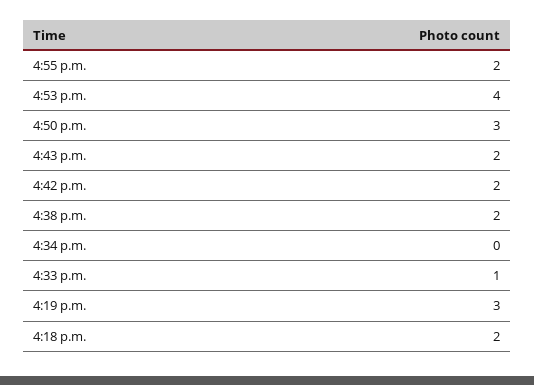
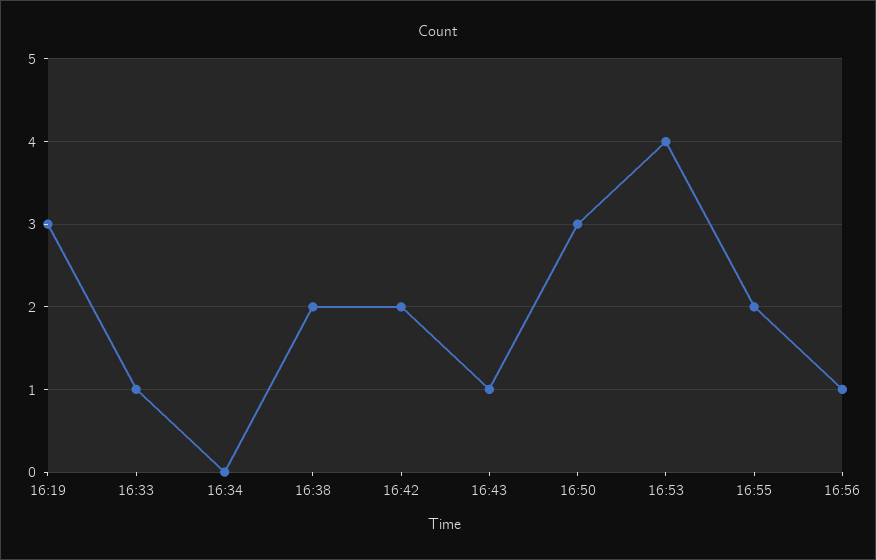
4:43 p.m.: 2 -> 1
4:18 p.m.: 2 -> none
16:56: none -> 1

